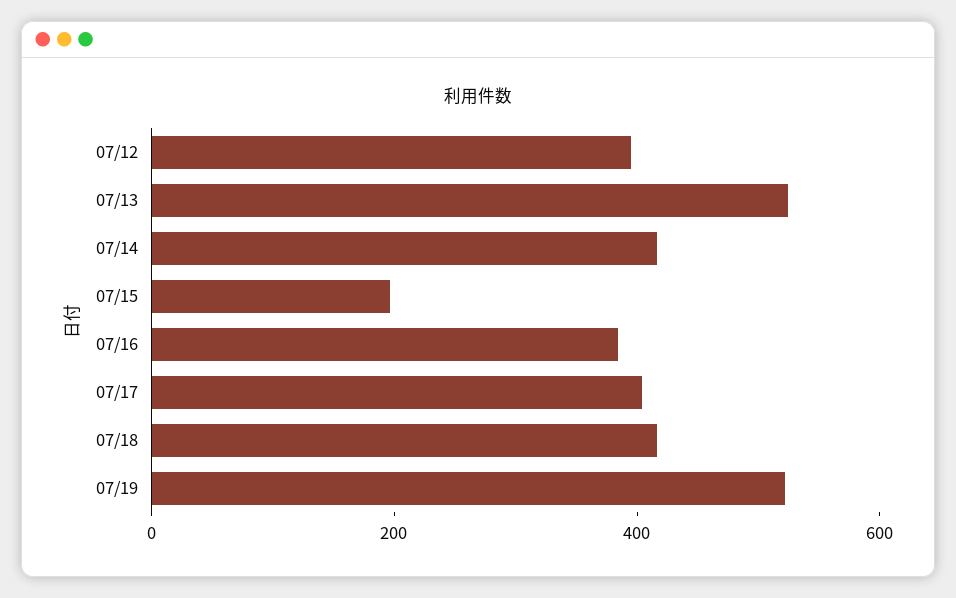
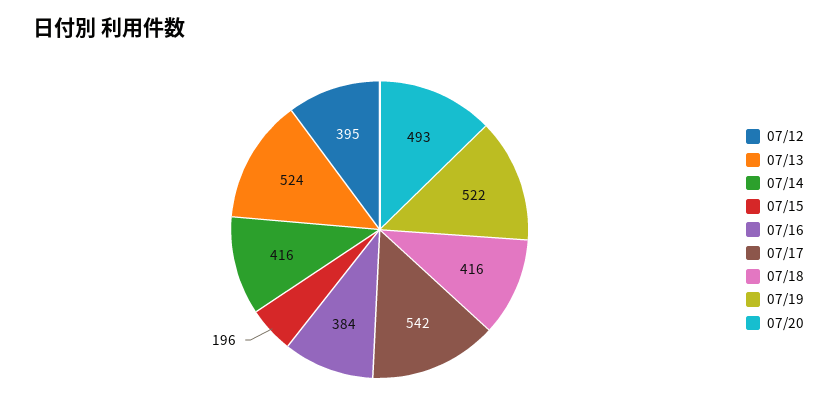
07/17: 400 -> 542
07/20: none -> 493

